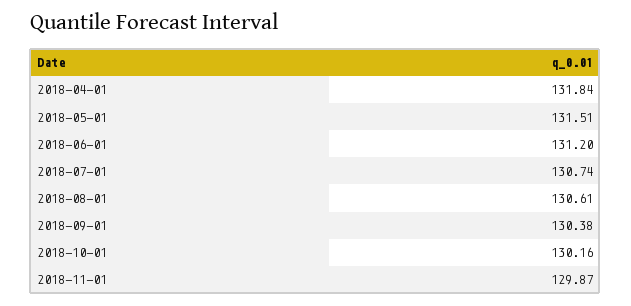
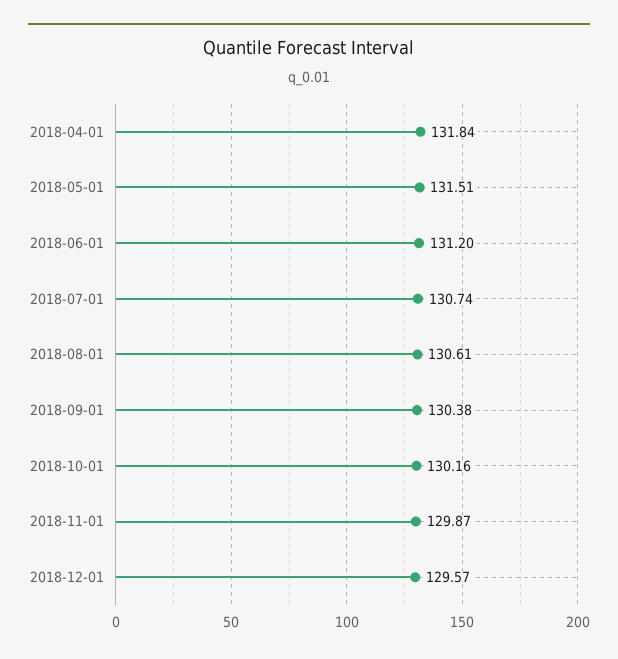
2018-12-01: none -> 129.57

